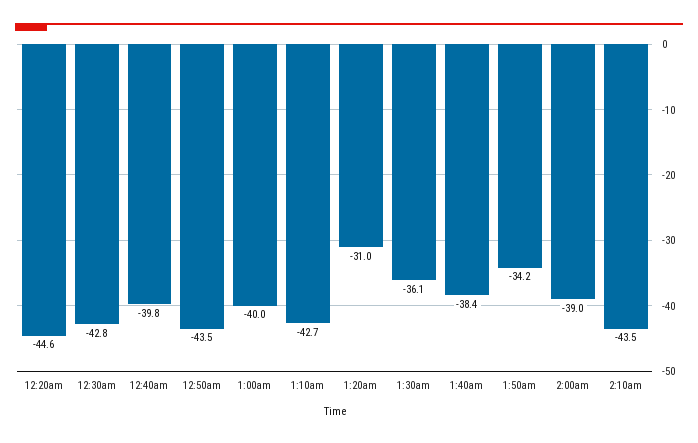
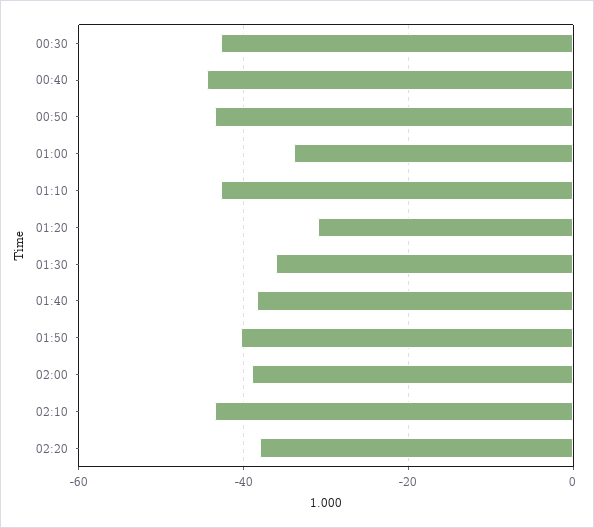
12:20am: -44.6 -> none
12:40am: -39.8 -> -44
1:00am: -40 -> -34
1:50am: -34.2 -> -40
02:20: none -> -38

